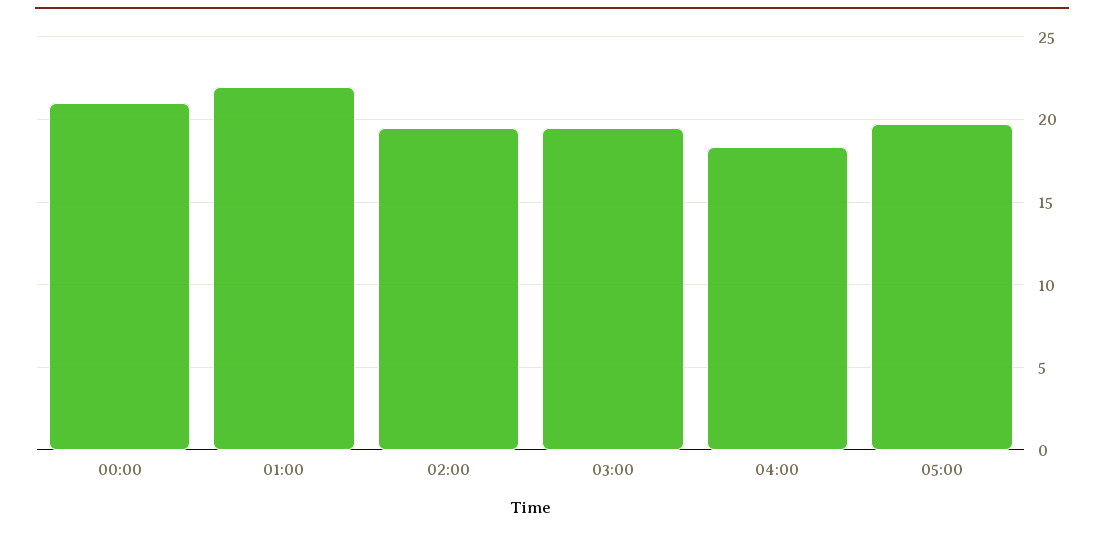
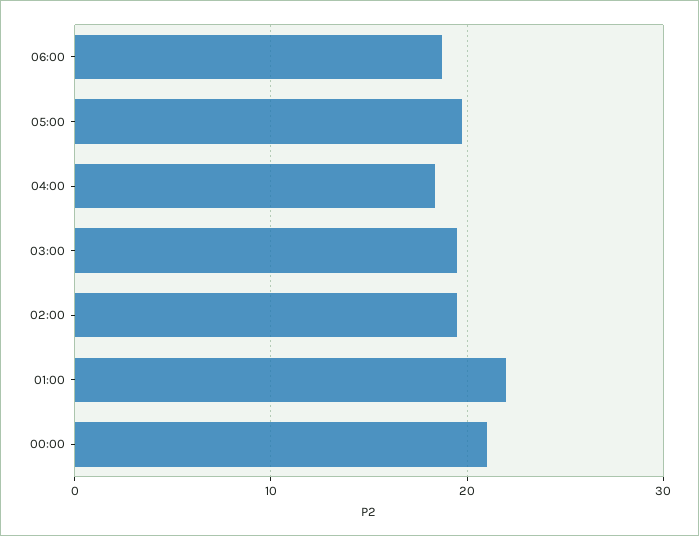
06:00: none -> 19

